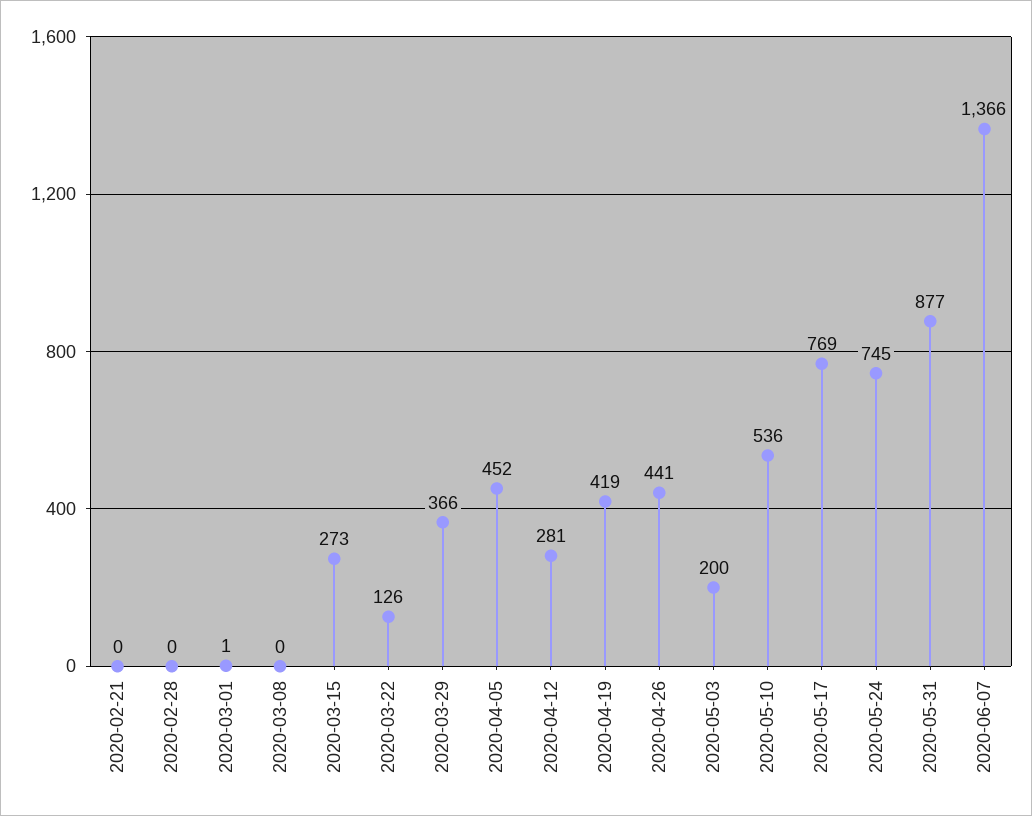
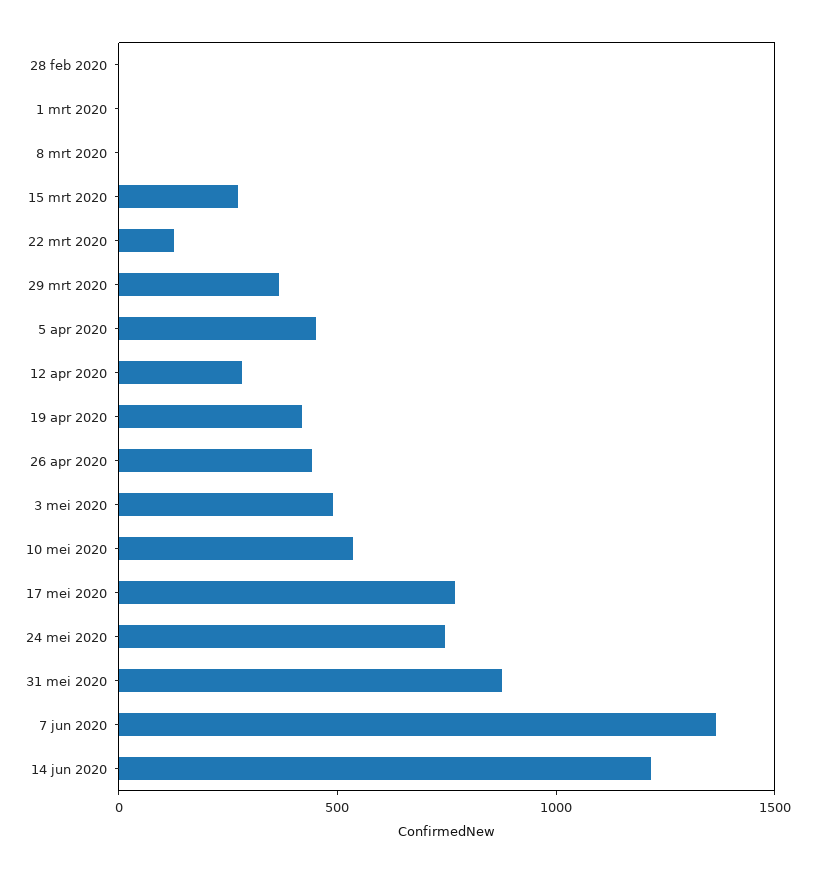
2020-02-21: 0 -> none
2020-05-03: 200 -> 500
14 jun 2020: none -> 1200

